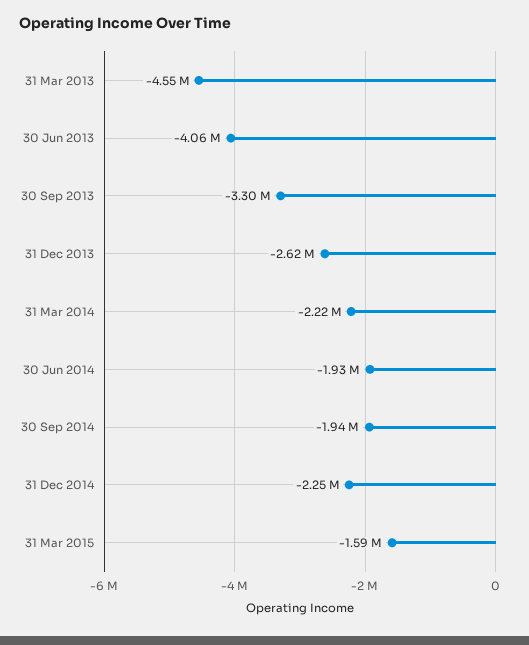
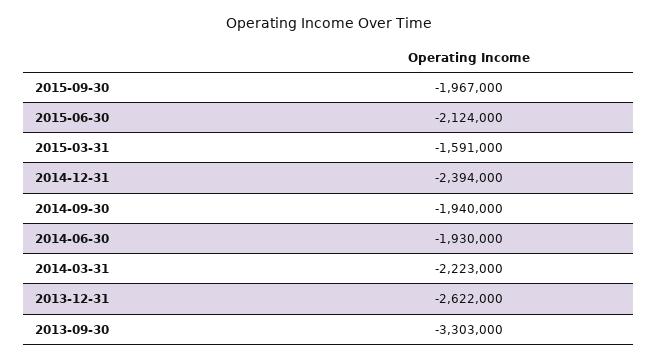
31 Mar 2013: -4550000 -> none
30 Jun 2013: -4060000 -> none
31 Dec 2014: -2250000 -> -2394000
2015-09-30: none -> -1967000
2015-06-30: none -> -2124000

